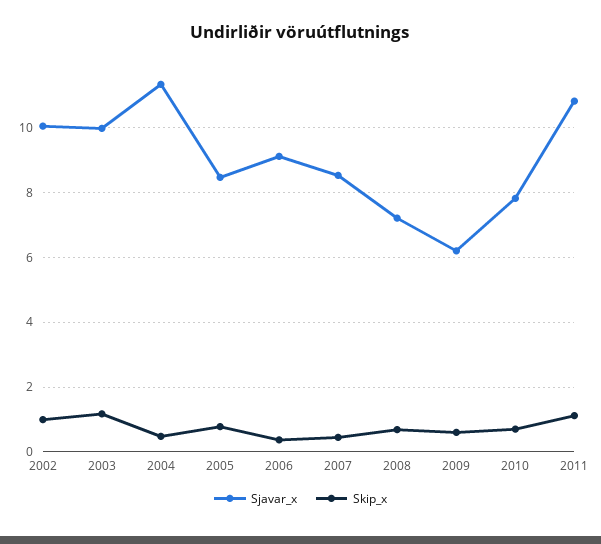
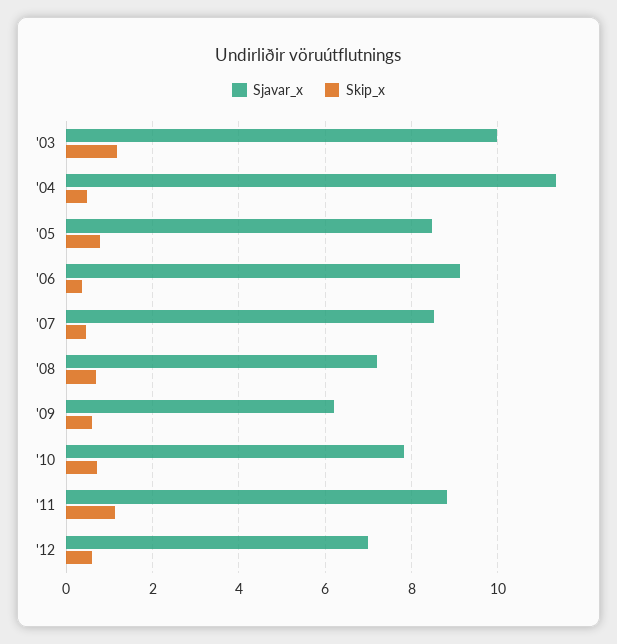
Sjavar_x, 2002: 10 -> none
Skip_x, 2002: 1 -> none
Sjavar_x, 2011: 10.8 -> 8.8
Sjavar_x, '12: none -> 7
Skip_x, '12: none -> 0.6

